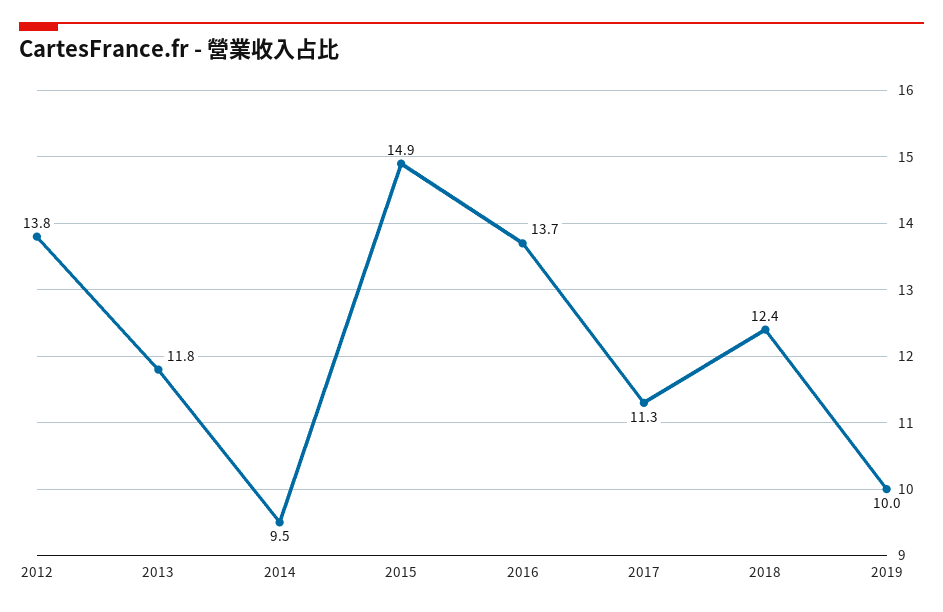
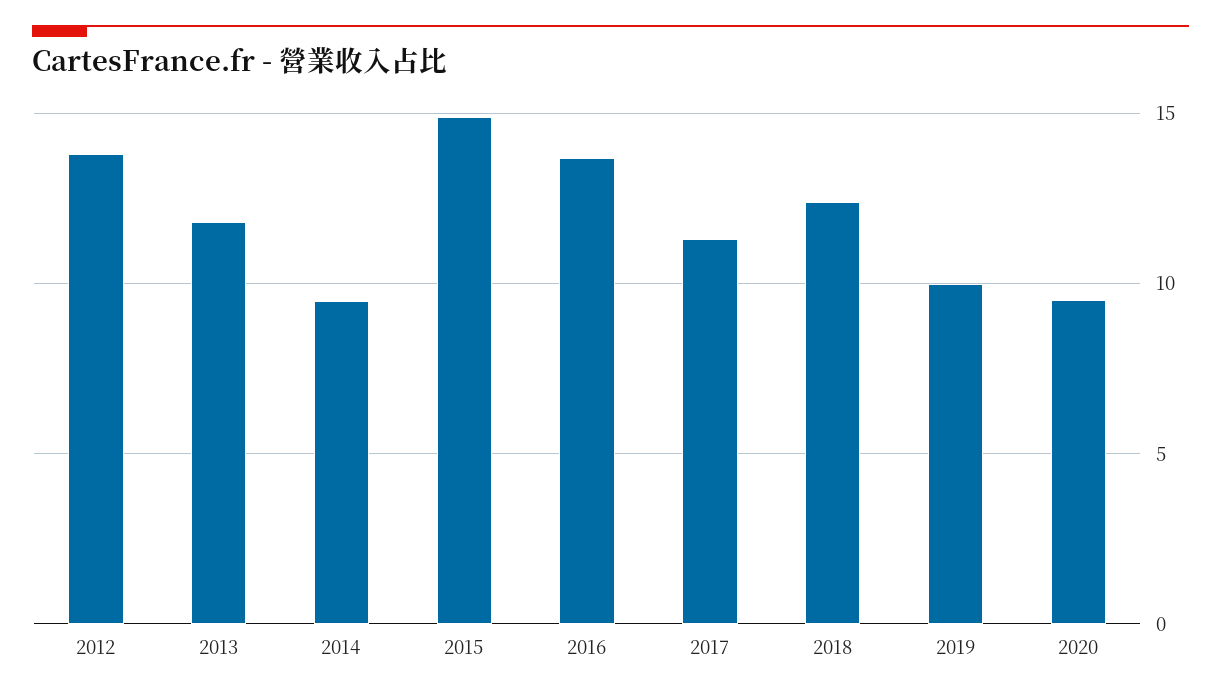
2020: none -> 9.5

